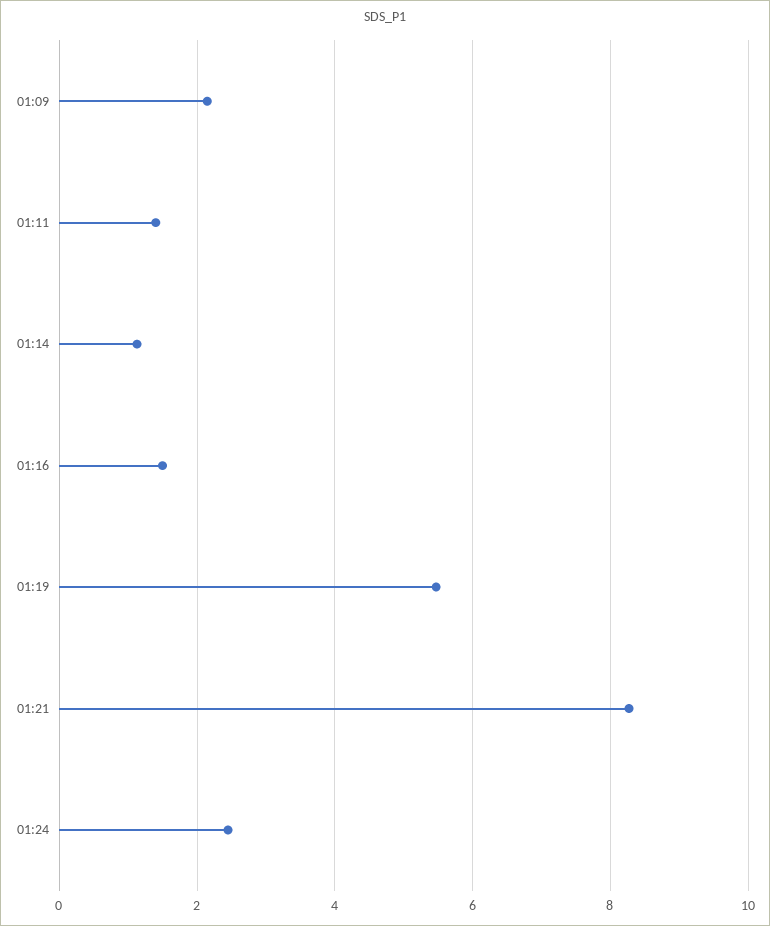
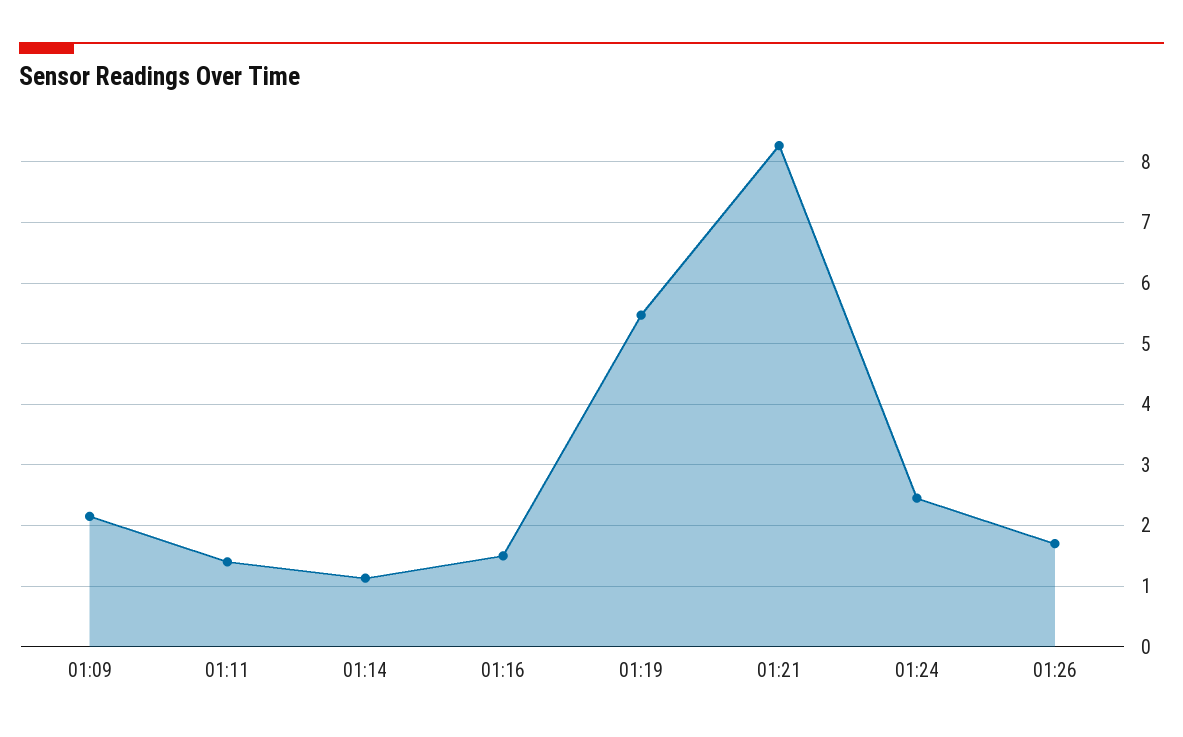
01:26: none -> 1.7

